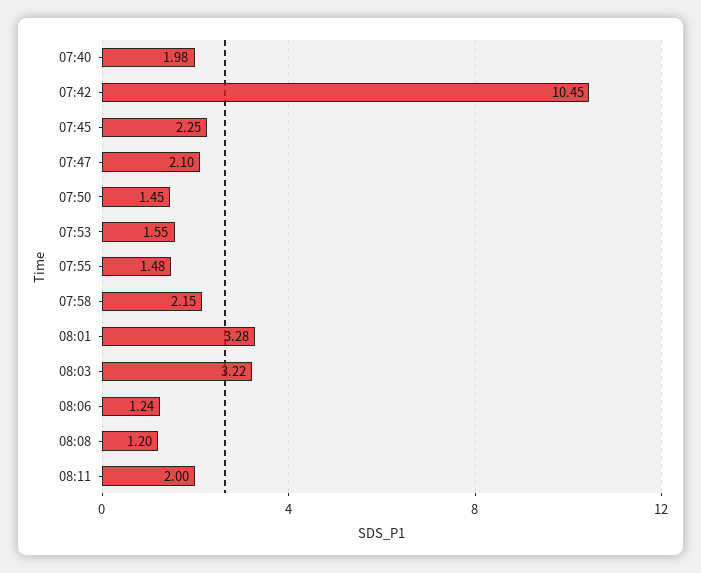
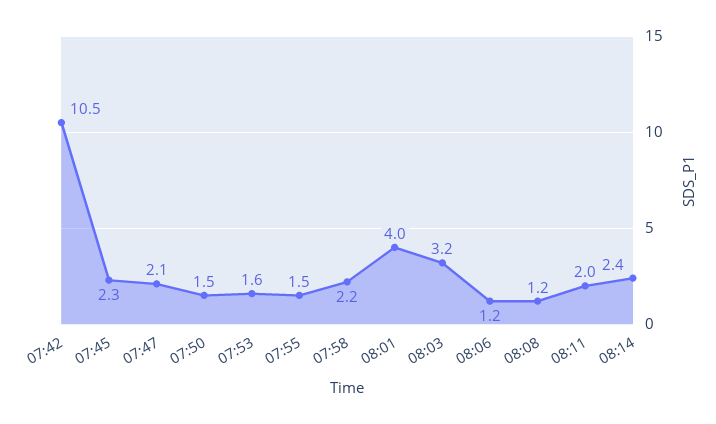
07:40: 1.98 -> none
08:01: 3.28 -> 4
08:14: none -> 2.4

